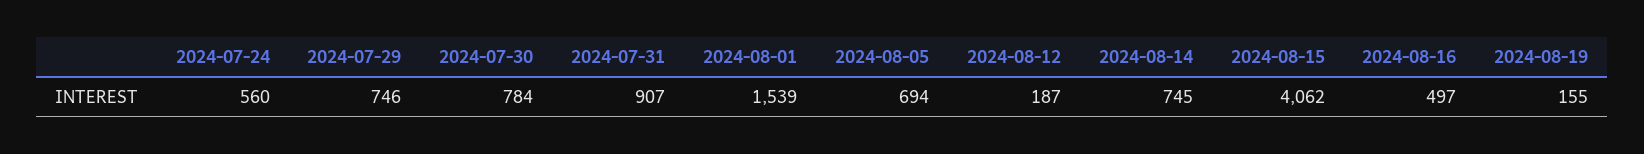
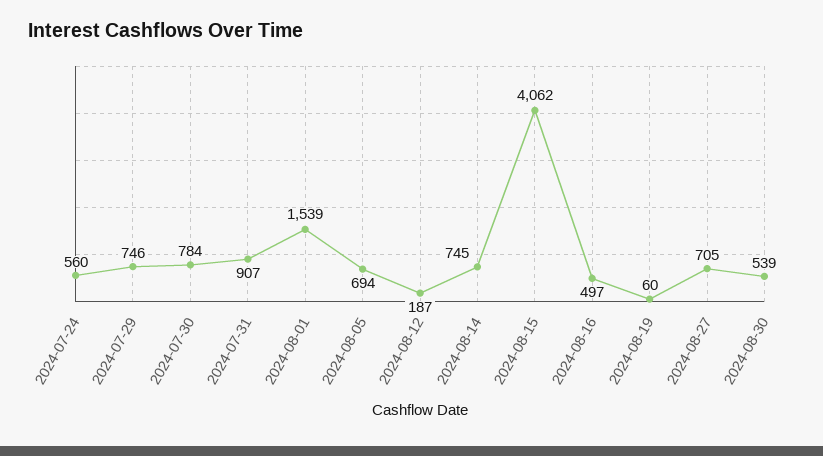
2024-08-19: 155 -> 60
2024-08-27: none -> 705
2024-08-30: none -> 539

